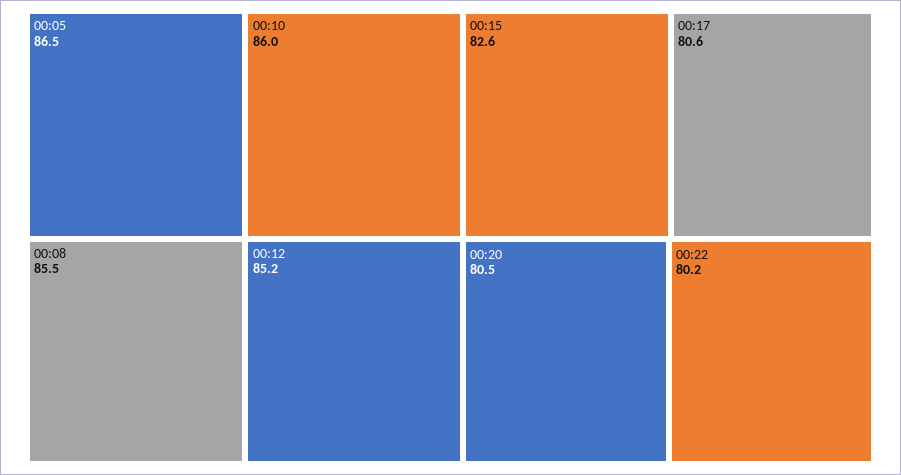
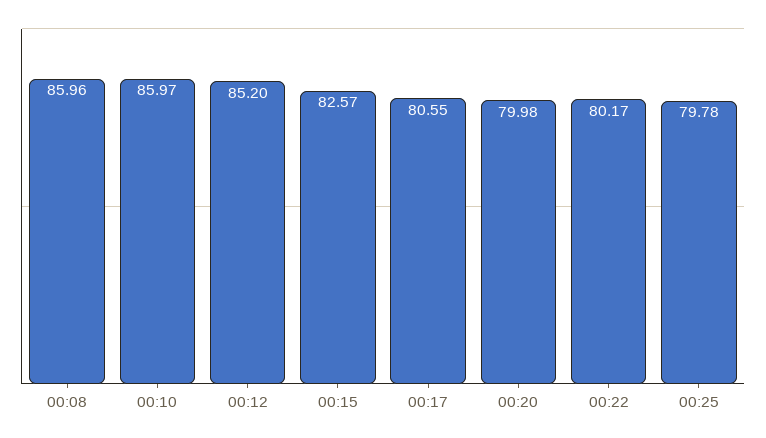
00:05: 86.5 -> none
00:08: 85.5 -> 85.96
00:20: 80.5 -> 79.98
00:25: none -> 79.78

